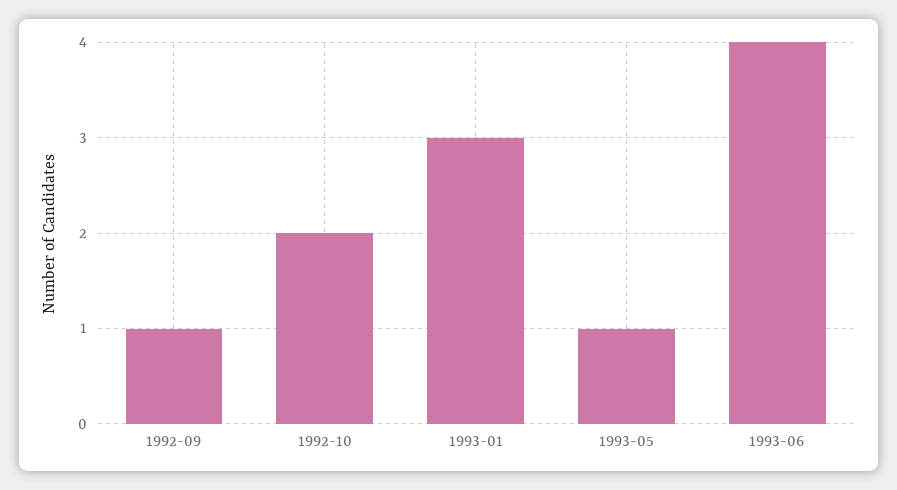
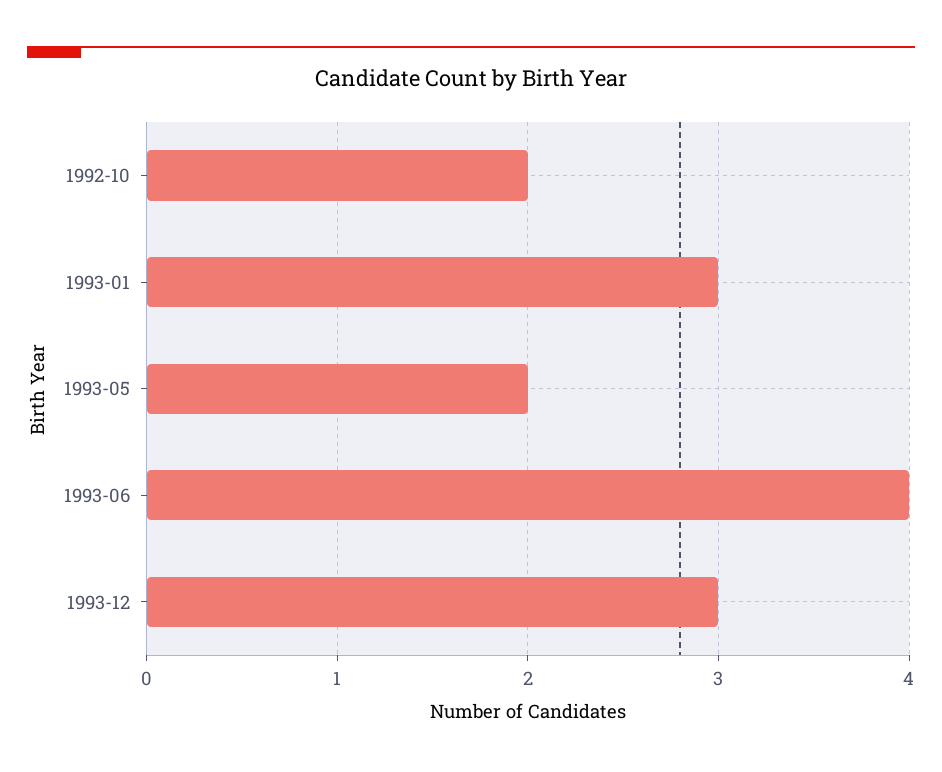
1992-09: 1 -> none
1993-05: 1 -> 2
1993-12: none -> 3

